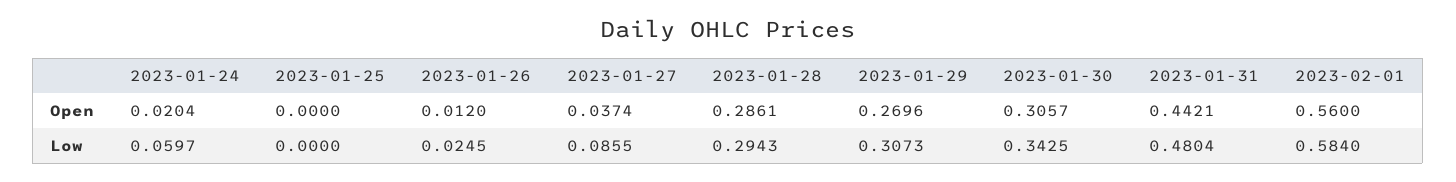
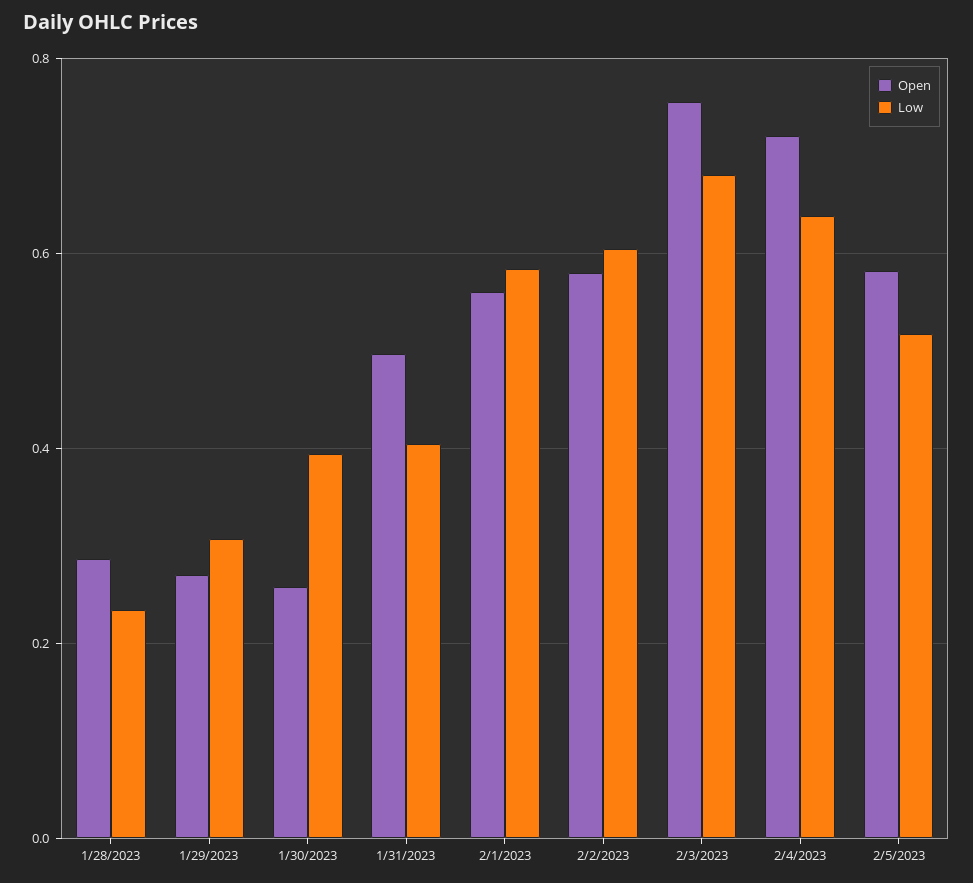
Open, 2023-01-24: 0.0204 -> none
Open, 2023-01-25: 0 -> none
Open, 2023-01-26: 0.012 -> none
Open, 2023-01-27: 0.0374 -> none
Open, 2023-01-30: 0.3057 -> 0.26
Open, 2023-01-31: 0.4421 -> 0.5
Low, 2023-01-24: 0.0597 -> none
Low, 2023-01-25: 0 -> none
Low, 2023-01-26: 0.0245 -> none
Low, 2023-01-27: 0.0855 -> none
Low, 2023-01-28: 0.2943 -> 0.24
Low, 2023-01-30: 0.3425 -> 0.4
Low, 2023-01-31: 0.4804 -> 0.4
Open, 2/2/2023: none -> 0.58
Low, 2/2/2023: none -> 0.6
Open, 2/3/2023: none -> 0.76
Low, 2/3/2023: none -> 0.68
Open, 2/4/2023: none -> 0.72
Low, 2/4/2023: none -> 0.64
Open, 2/5/2023: none -> 0.58
Low, 2/5/2023: none -> 0.52

